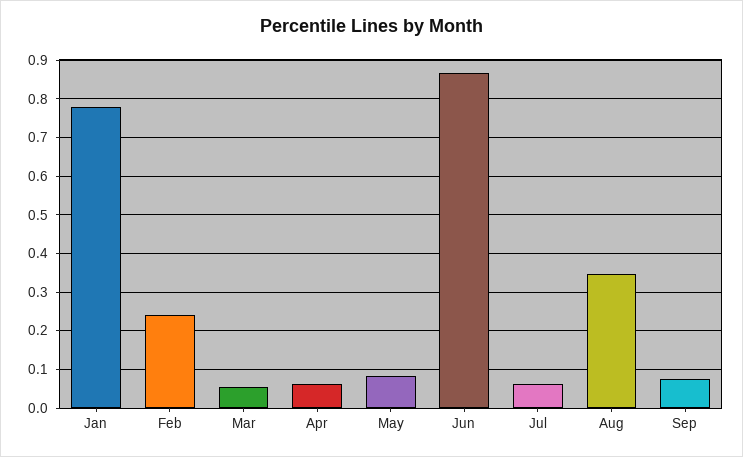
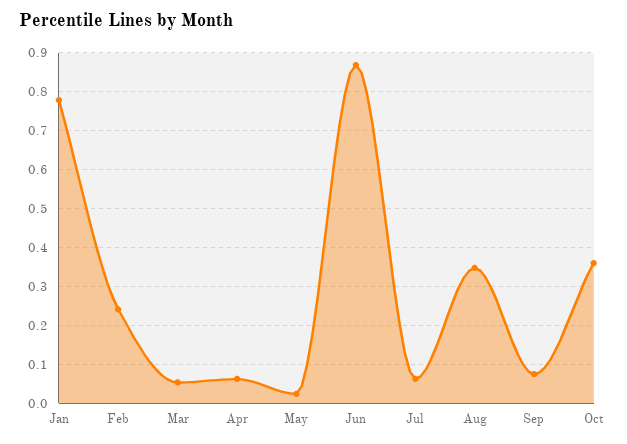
May: 0.08 -> 0.02
Oct: none -> 0.36

